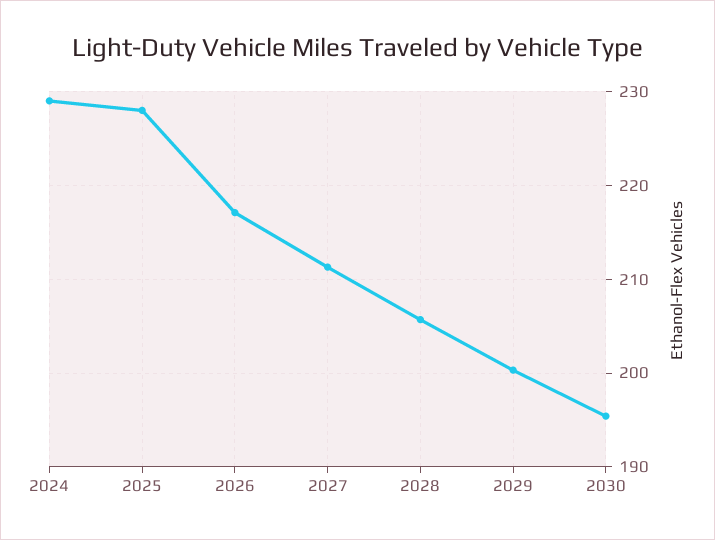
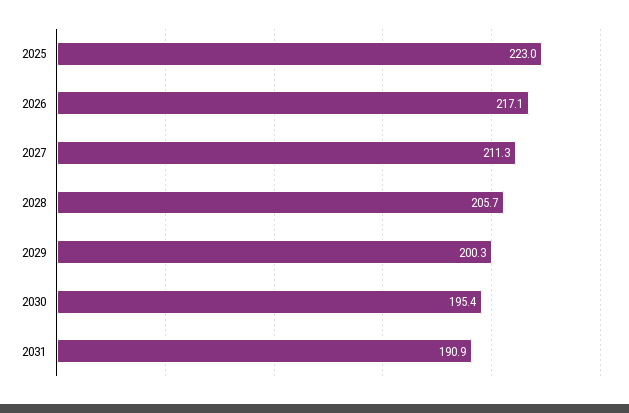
2024: 229 -> none
2025: 228 -> 223
2031: none -> 190.9

